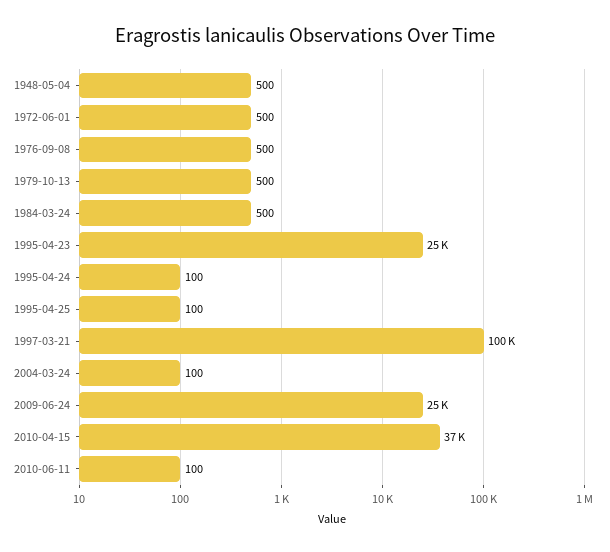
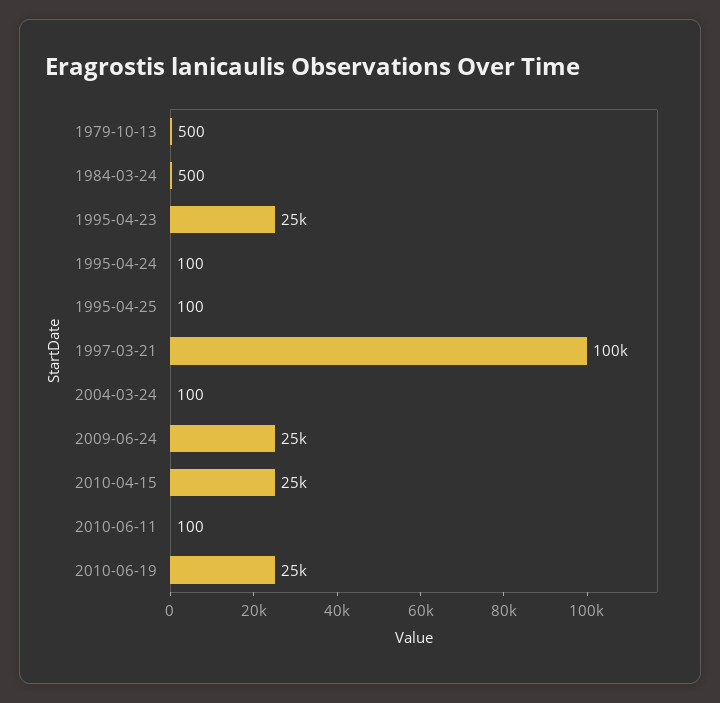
1948-05-04: 500 -> none
1972-06-01: 500 -> none
1976-09-08: 500 -> none
2010-04-15: 37000 -> 25000
2010-06-19: none -> 25000

